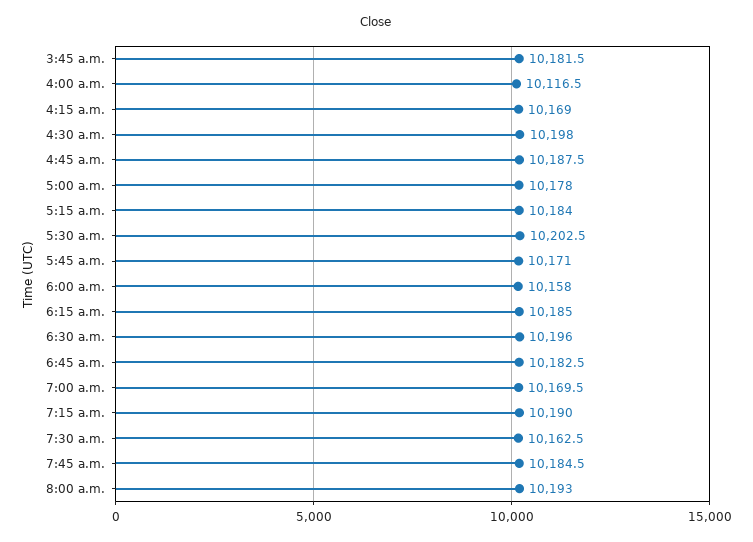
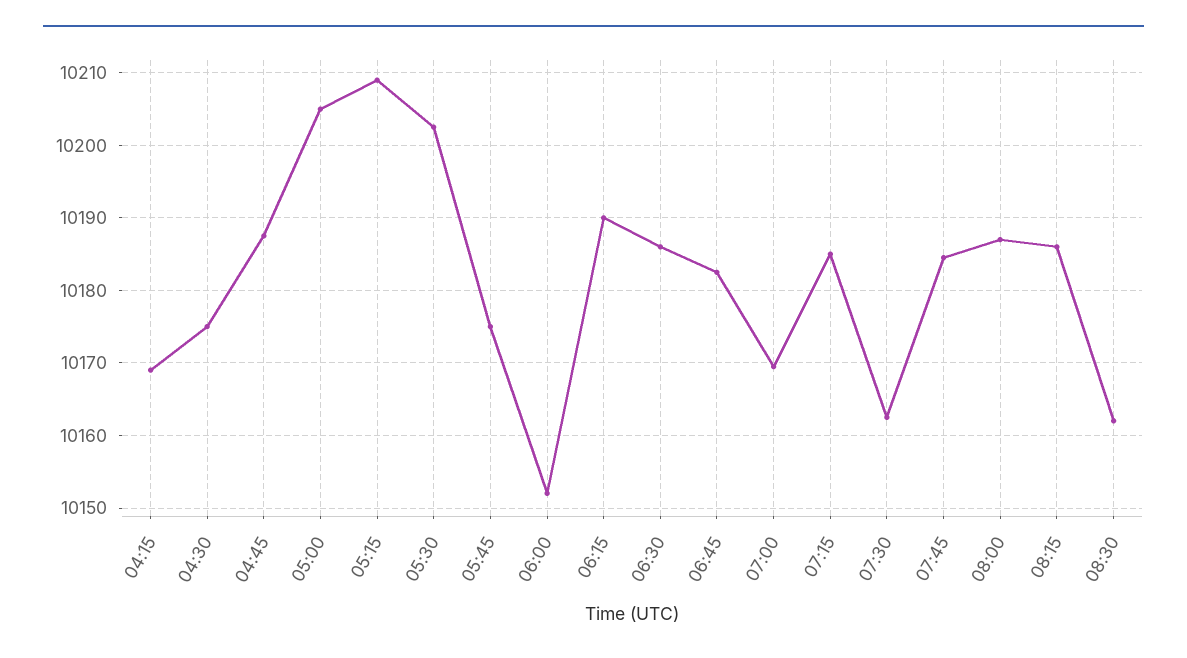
3:45 a.m.: 10181.5 -> none
4:00 a.m.: 10116.5 -> none
4:30 a.m.: 10198 -> 10175
5:00 a.m.: 10178 -> 10205
5:15 a.m.: 10184 -> 10209
5:45 a.m.: 10171 -> 10175
6:00 a.m.: 10158 -> 10152
6:15 a.m.: 10185 -> 10190
6:30 a.m.: 10196 -> 10186
7:15 a.m.: 10190 -> 10185
8:00 a.m.: 10193 -> 10187
08:15: none -> 10186
08:30: none -> 10162

